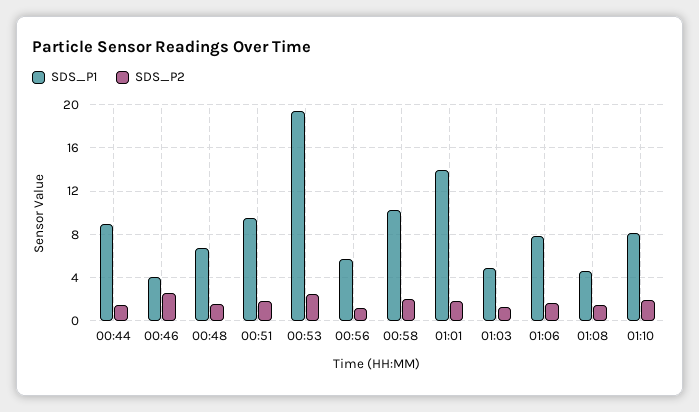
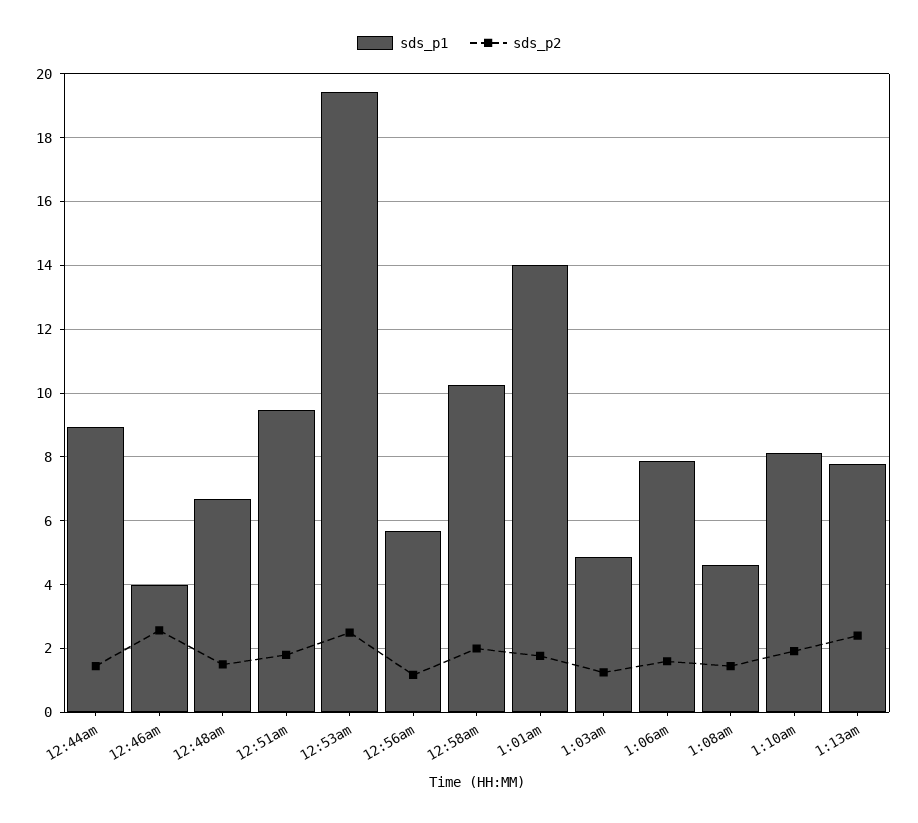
SDS_P1, 1:13am: none -> 7.8
SDS_P2, 1:13am: none -> 2.4

